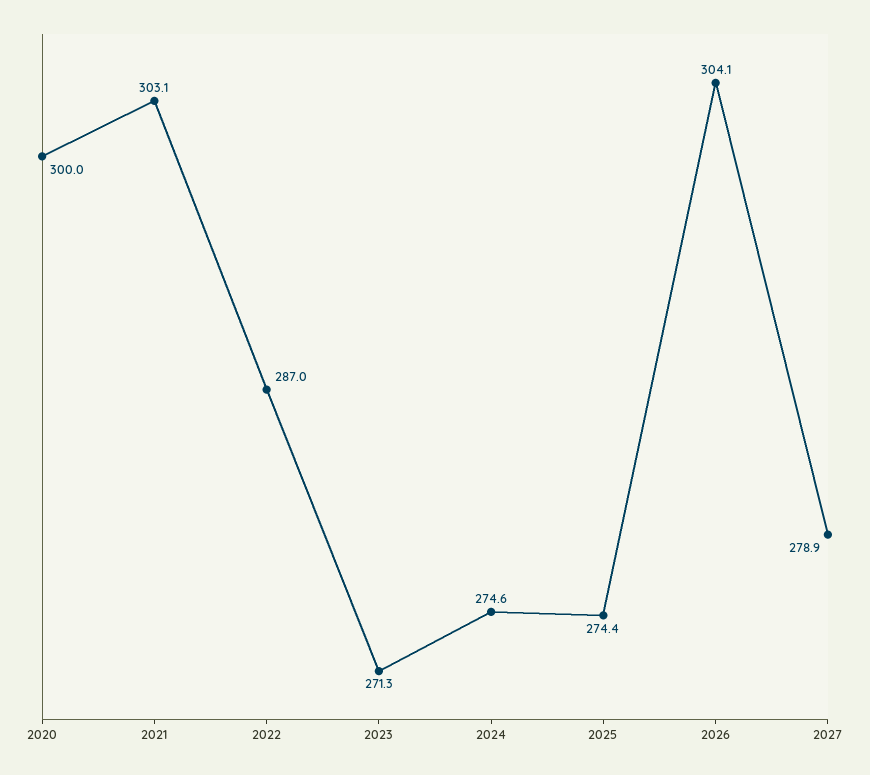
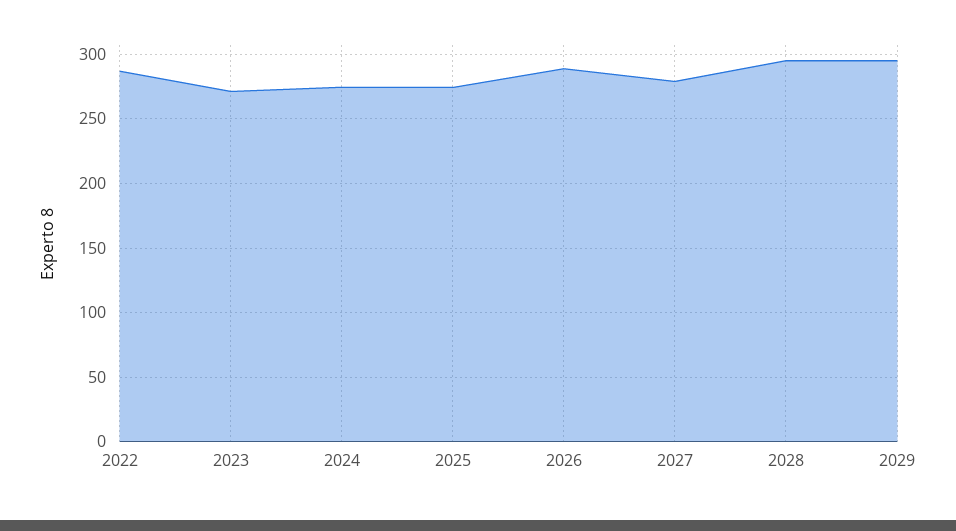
2020: 300 -> none
2021: 303.1 -> none
2026: 304.1 -> 290
2028: none -> 295
2029: none -> 295

